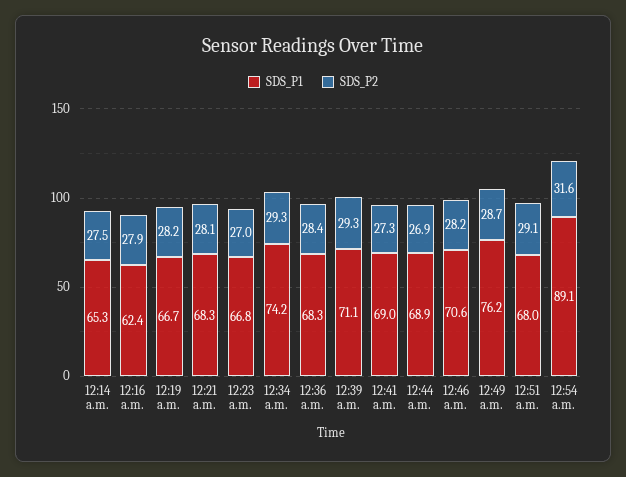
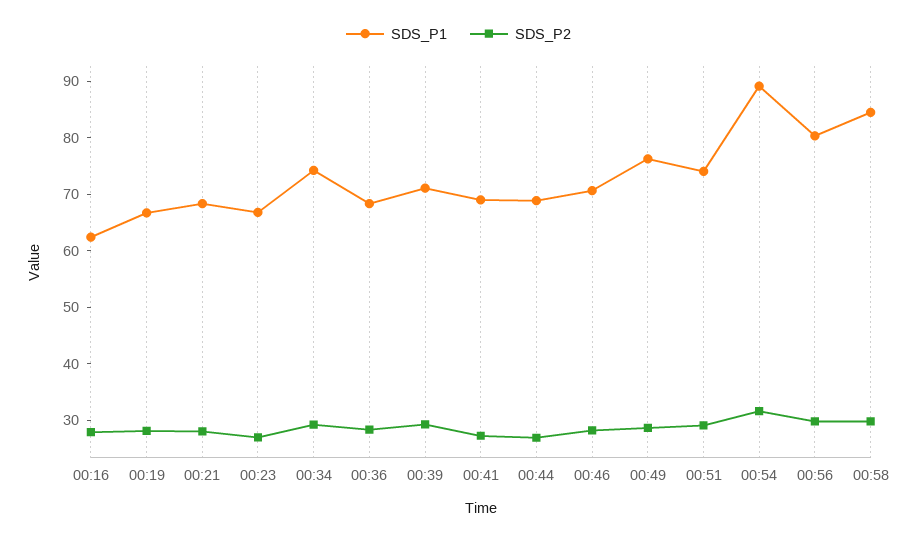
SDS_P1, 12:14 a.m.: 65.3 -> none
SDS_P2, 12:14 a.m.: 27.5 -> none
SDS_P1, 12:51 a.m.: 68 -> 74
SDS_P1, 00:56: none -> 80
SDS_P2, 00:56: none -> 30
SDS_P1, 00:58: none -> 84
SDS_P2, 00:58: none -> 30

